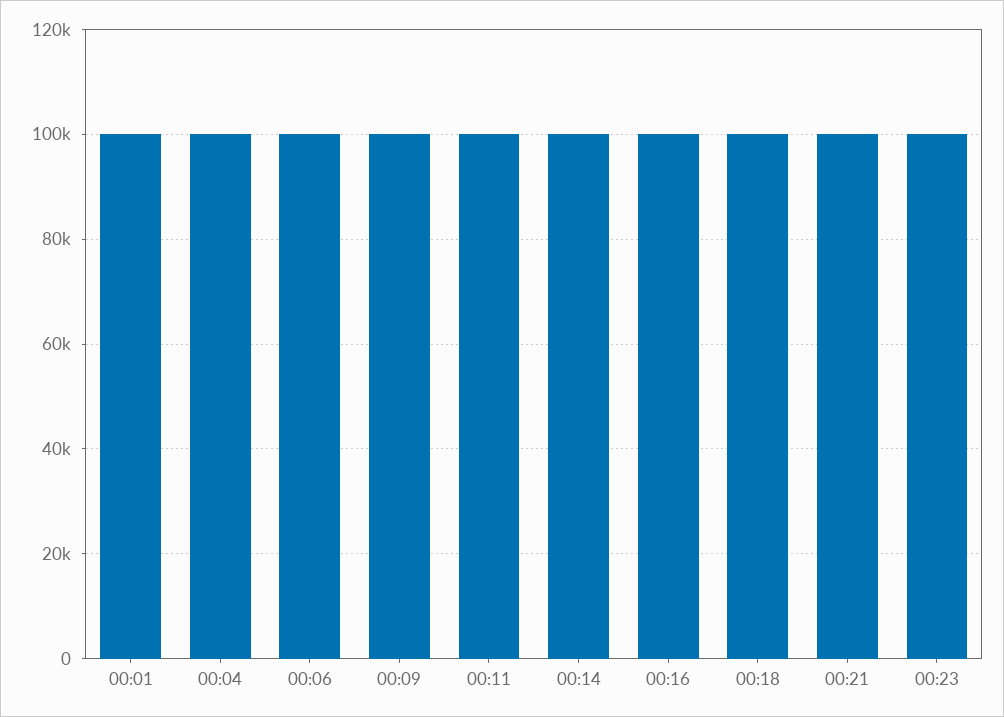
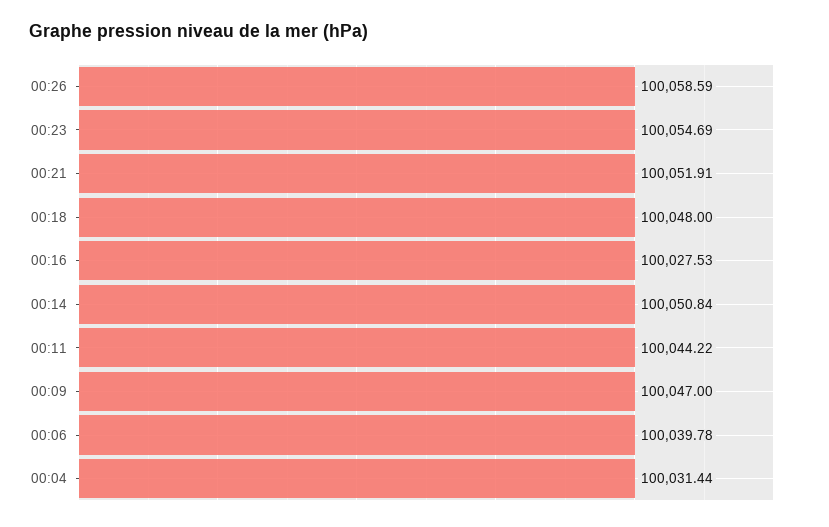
00:01: 100000 -> none
00:26: none -> 100058.59

